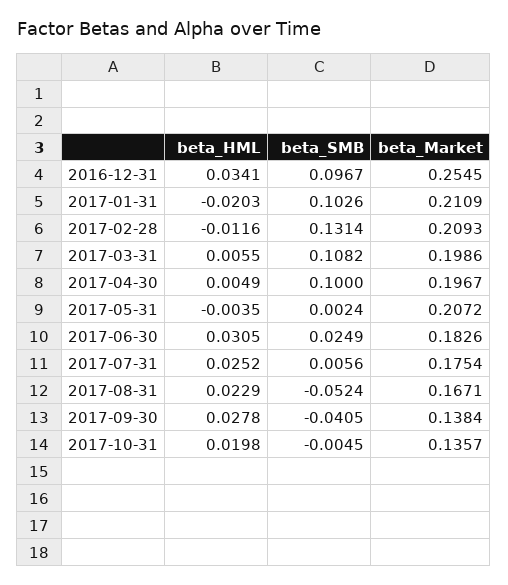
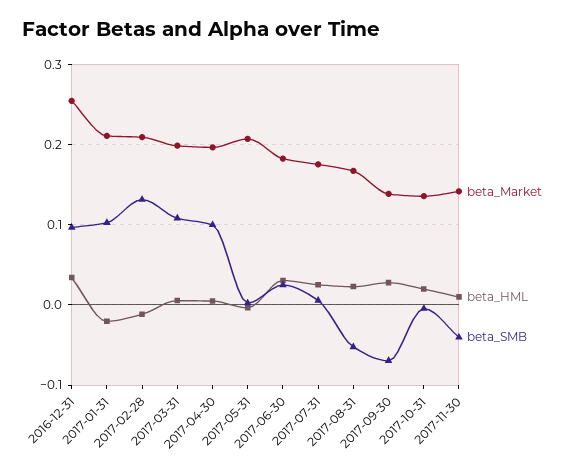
beta_SMB, 2017-09-30: -0.0405 -> -0.07
beta_Market, 2017-11-30: none -> 0.14
beta_HML, 2017-11-30: none -> 0.01
beta_SMB, 2017-11-30: none -> -0.04

